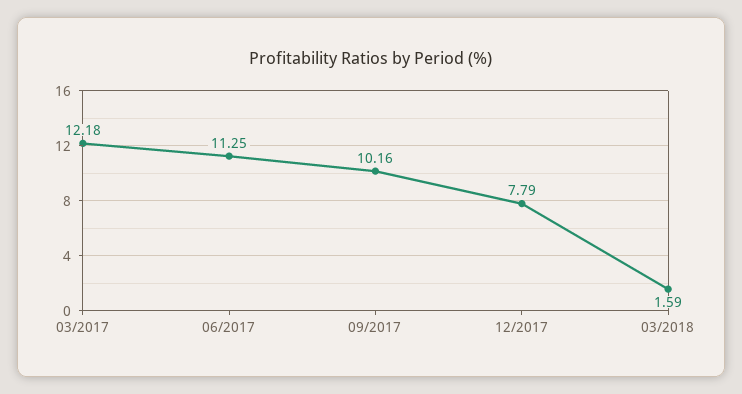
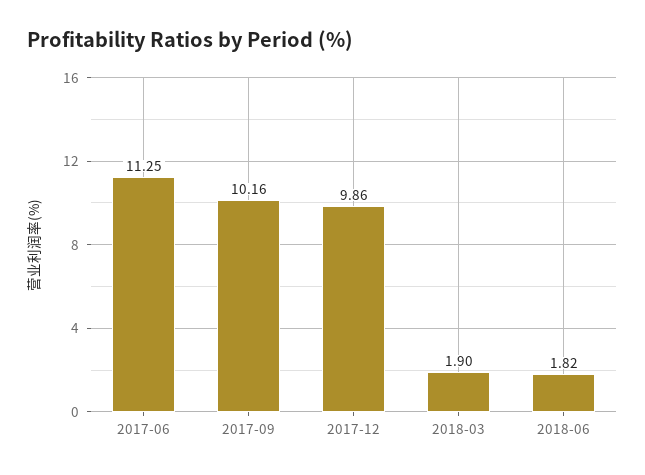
03/2017: 12.18 -> none
12/2017: 7.79 -> 9.86
03/2018: 1.59 -> 1.9
2018-06: none -> 1.82

